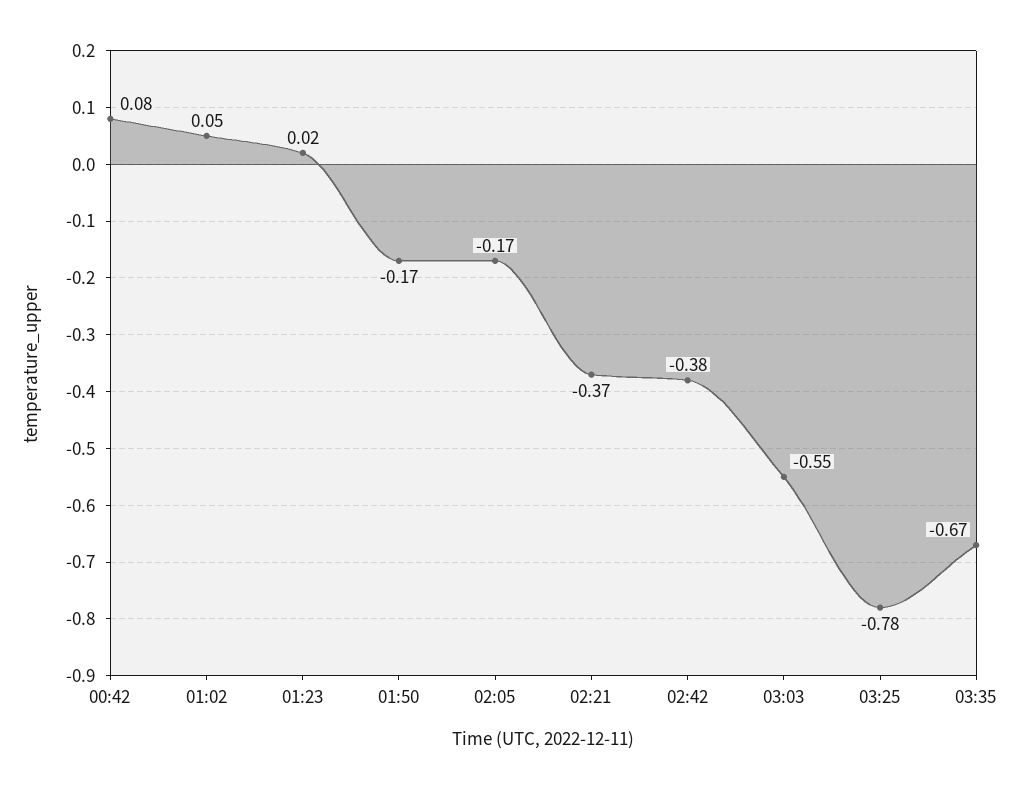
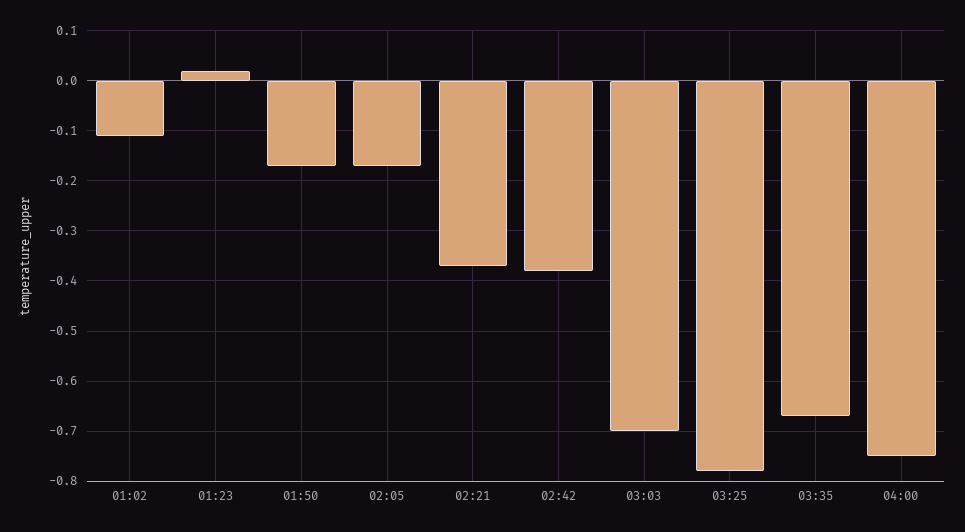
00:42: 0.08 -> none
01:02: 0.05 -> -0.1
03:03: -0.55 -> -0.7
04:00: none -> -0.75

